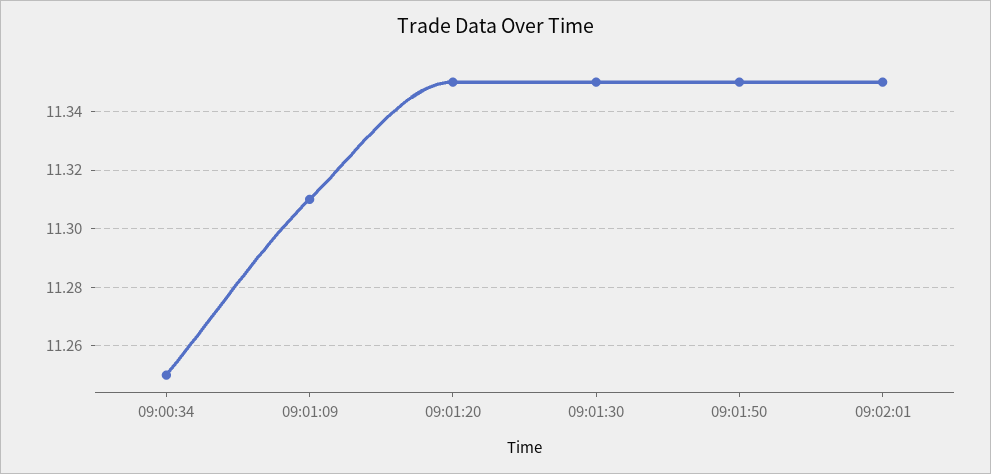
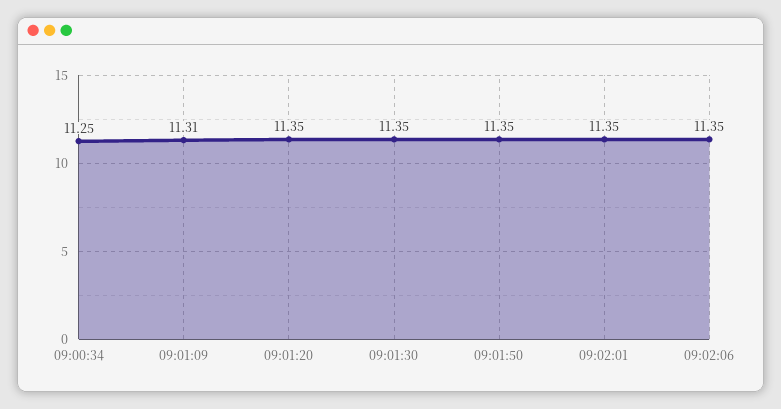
09:02:06: none -> 11.35

